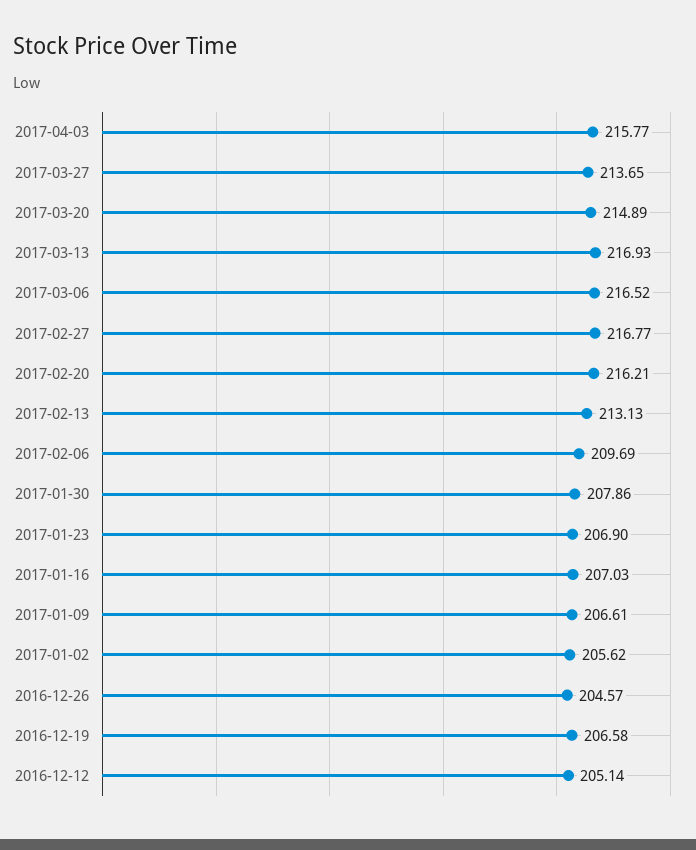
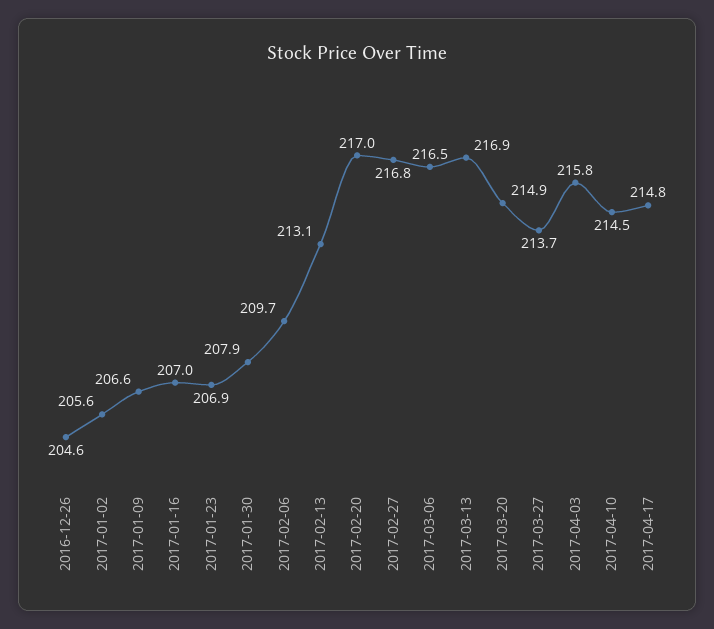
2017-02-20: 216.21 -> 217
2016-12-19: 206.58 -> none
2016-12-12: 205.14 -> none
2017-04-10: none -> 214.5
2017-04-17: none -> 214.8

